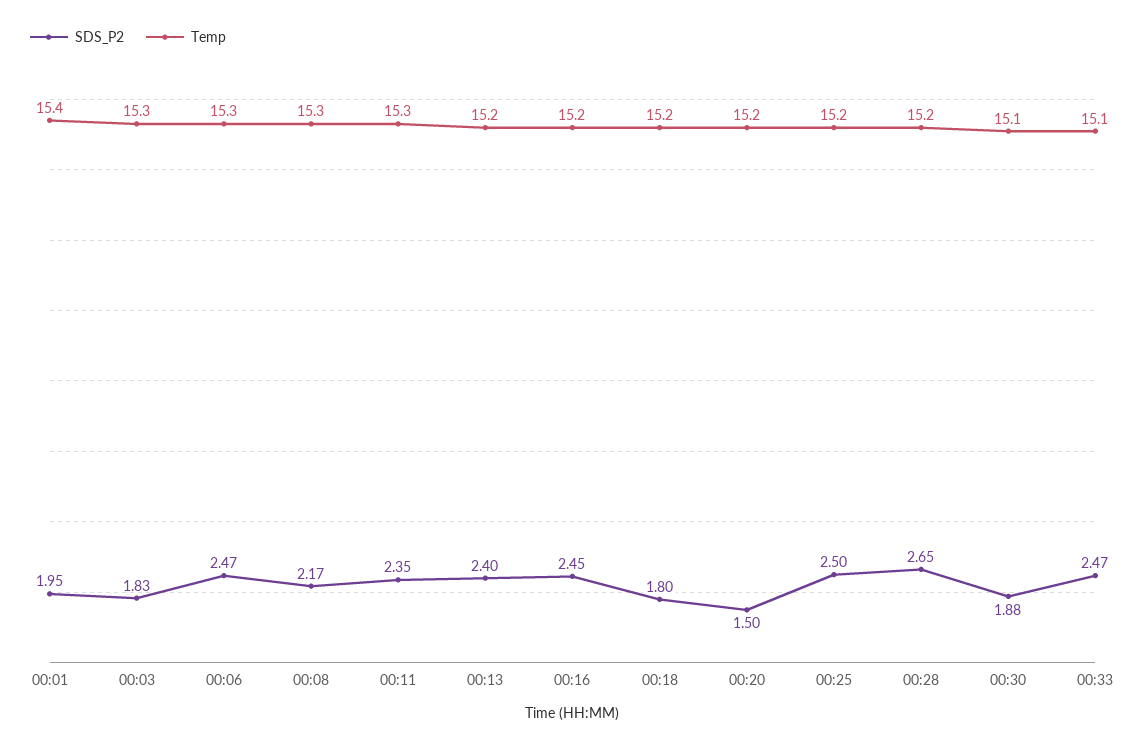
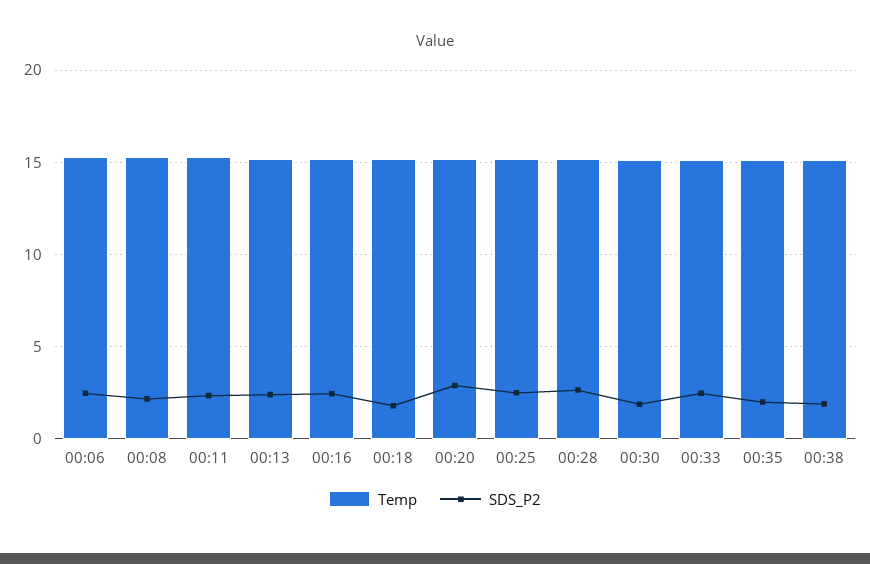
SDS_P2, 00:01: 1.95 -> none
Temp, 00:01: 15.4 -> none
SDS_P2, 00:03: 1.83 -> none
Temp, 00:03: 15.3 -> none
SDS_P2, 00:20: 1.5 -> 3
Temp, 00:35: none -> 15
SDS_P2, 00:35: none -> 2
Temp, 00:38: none -> 15
SDS_P2, 00:38: none -> 2

